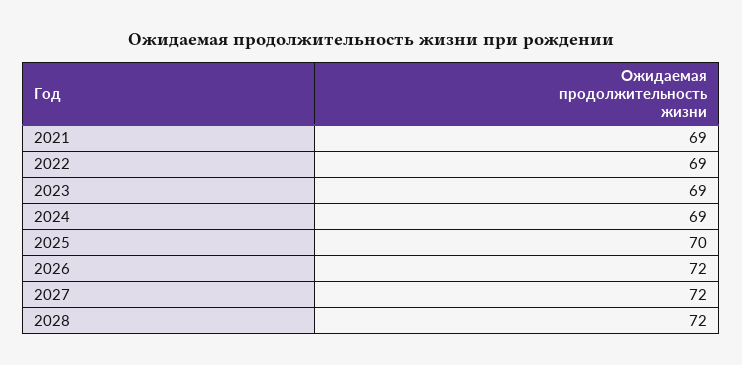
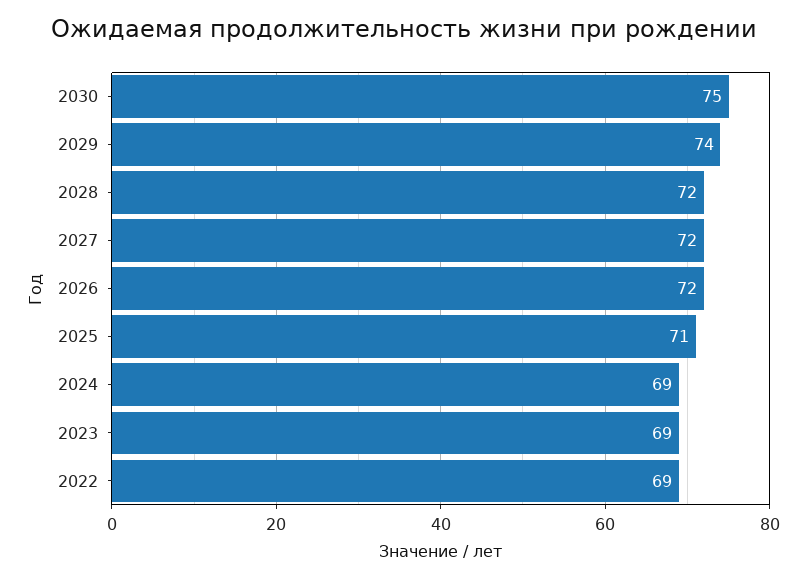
2021: 69 -> none
2025: 70 -> 71
2030: none -> 75
2029: none -> 74

